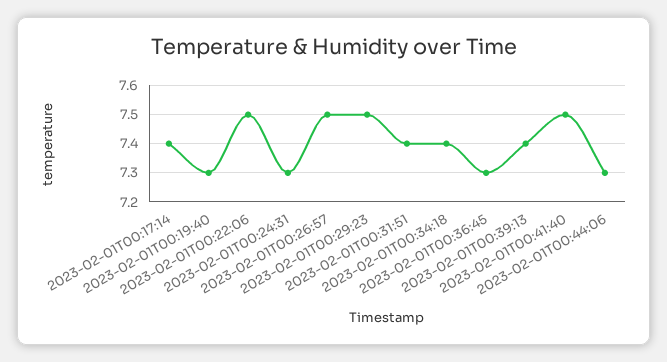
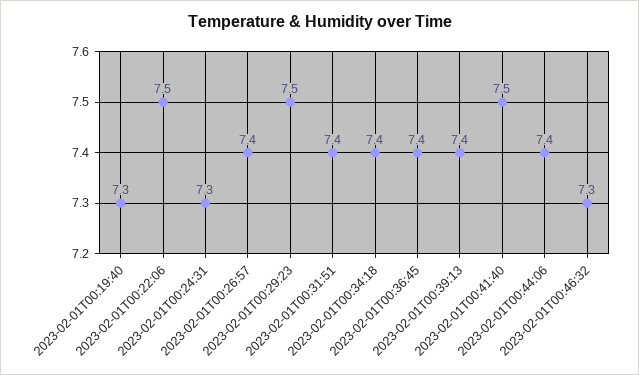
2023-02-01T00:17:14: 7.4 -> none
2023-02-01T00:26:57: 7.5 -> 7.4
2023-02-01T00:36:45: 7.3 -> 7.4
2023-02-01T00:44:06: 7.3 -> 7.4
2023-02-01T00:46:32: none -> 7.3

